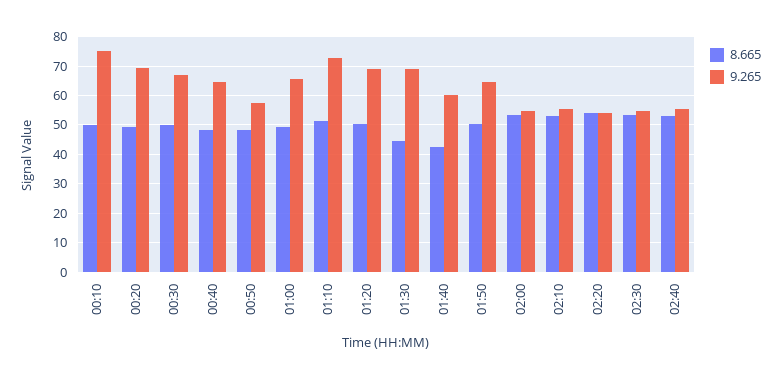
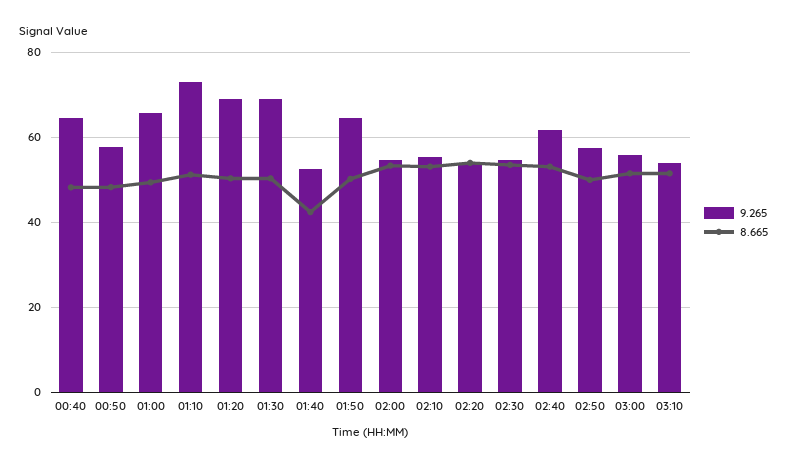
8.665, 00:10: 50 -> none
9.265, 00:10: 75 -> none
8.665, 00:20: 50 -> none
9.265, 00:20: 70 -> none
8.665, 00:30: 50 -> none
9.265, 00:30: 67.5 -> none
8.665, 01:30: 45 -> 50
9.265, 01:40: 60 -> 52
9.265, 02:40: 55 -> 62
9.265, 02:50: none -> 58
8.665, 02:50: none -> 50
9.265, 03:00: none -> 56
8.665, 03:00: none -> 52
9.265, 03:10: none -> 54
8.665, 03:10: none -> 52

